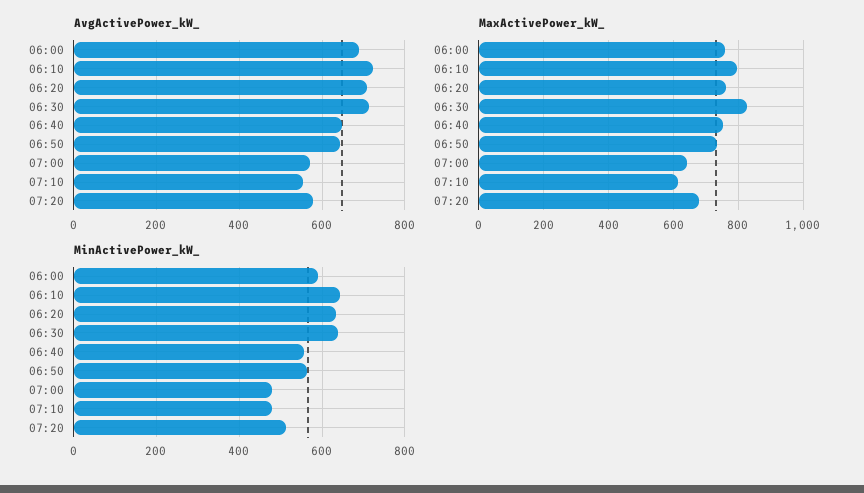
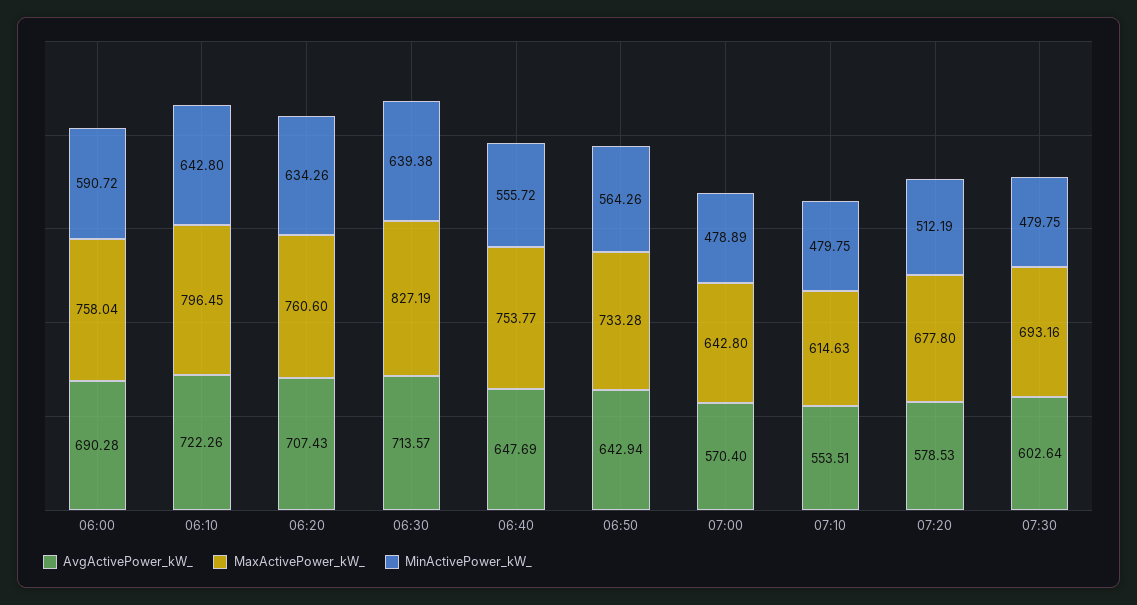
AvgActivePower_kW_, 07:30: none -> 602.64
MaxActivePower_kW_, 07:30: none -> 693.16
MinActivePower_kW_, 07:30: none -> 479.75

